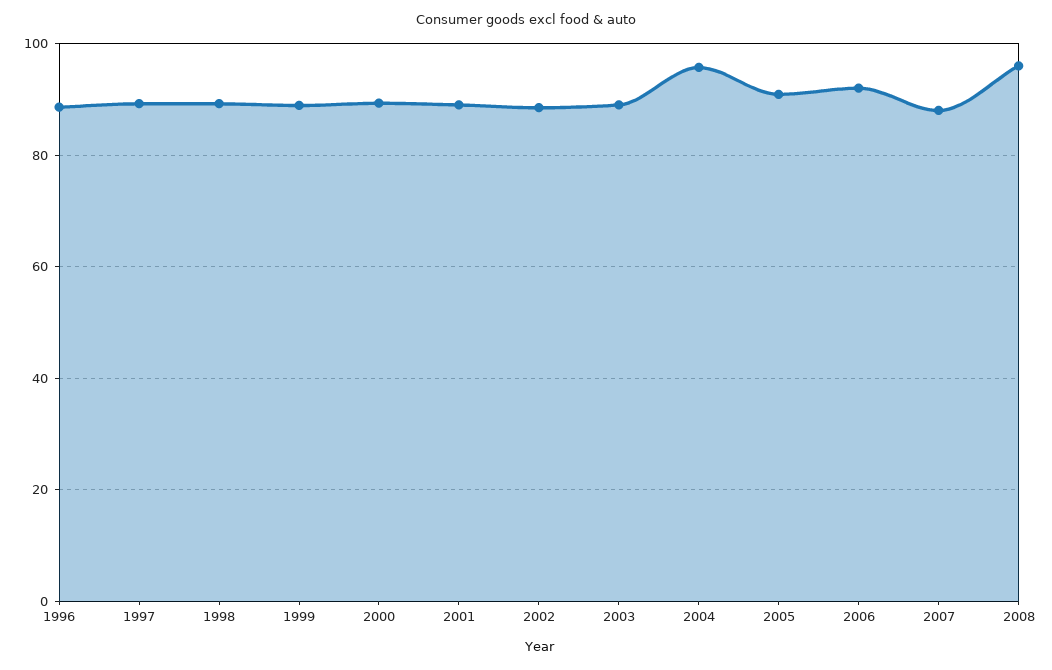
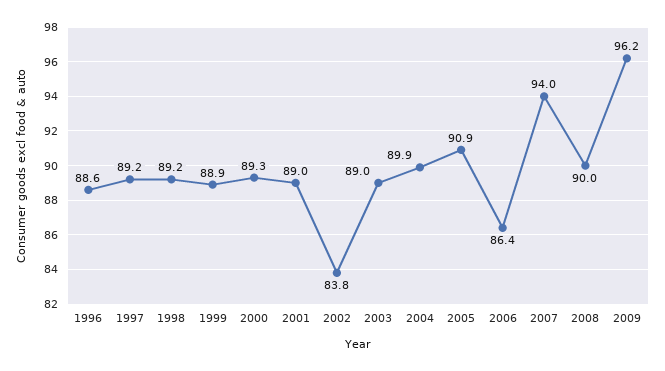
2002: 88 -> 83.8
2004: 96 -> 89.9
2006: 92 -> 86.4
2007: 88 -> 94
2008: 96 -> 90
2009: none -> 96.2

